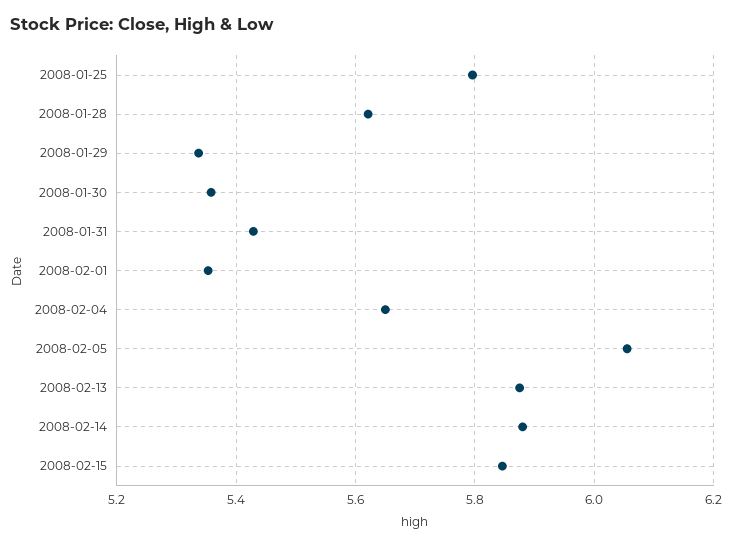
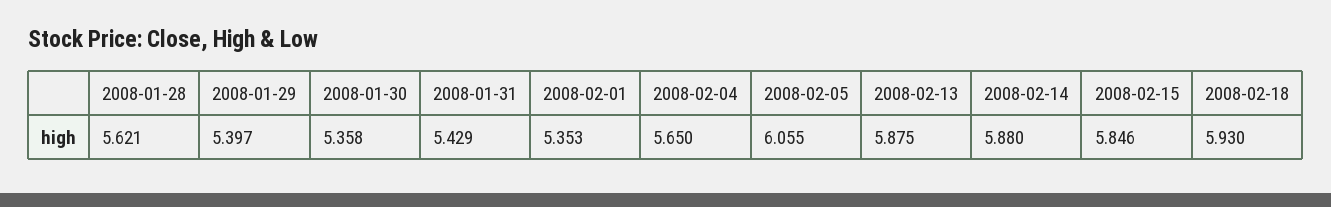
2008-01-25: 5.8 -> none
2008-01-29: 5.34 -> 5.397
2008-02-18: none -> 5.93

